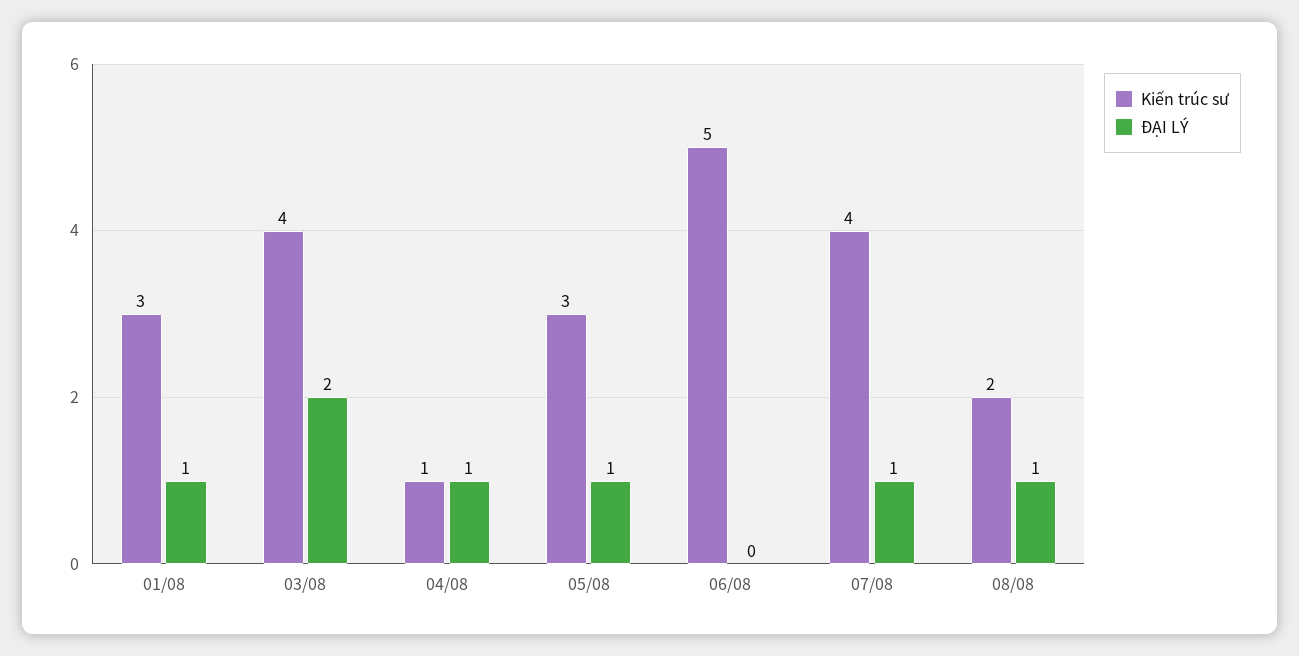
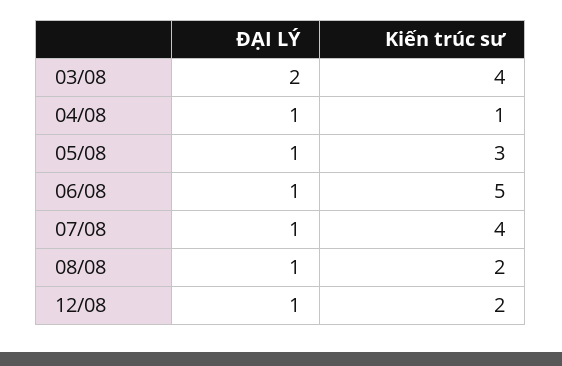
Kiến trúc sư, 01/08: 3 -> none
ĐẠI LÝ, 01/08: 1 -> none
ĐẠI LÝ, 06/08: 0 -> 1
ĐẠI LÝ, 12/08: none -> 1
Kiến trúc sư, 12/08: none -> 2

